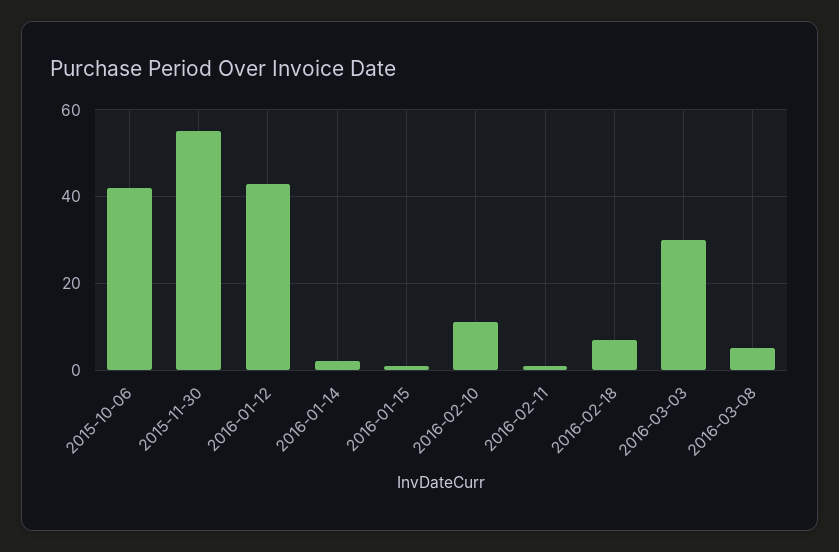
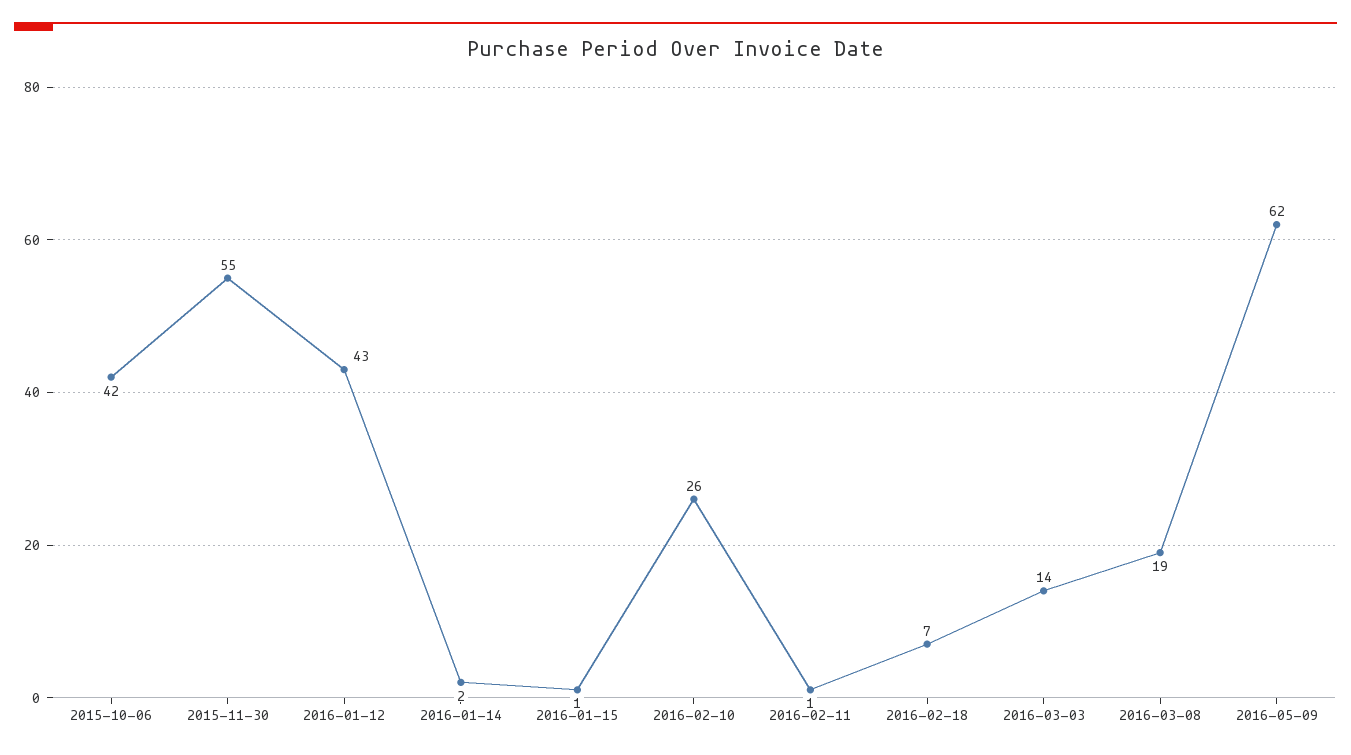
2016-02-10: 10 -> 26
2016-03-03: 30 -> 14
2016-03-08: 5 -> 19
2016-05-09: none -> 62

